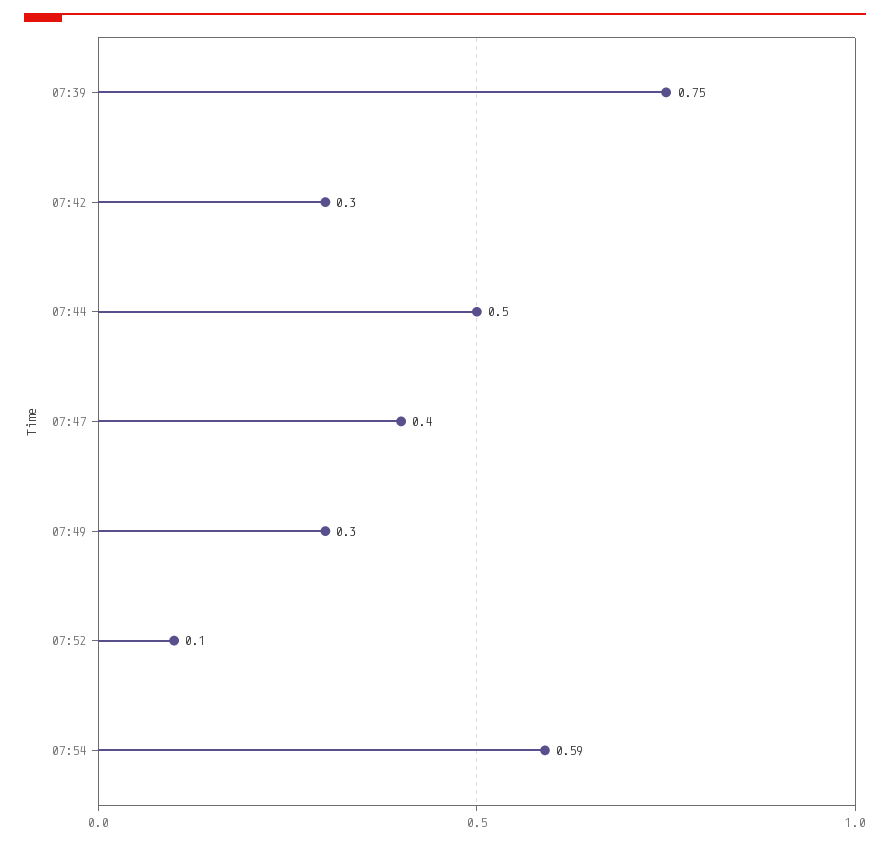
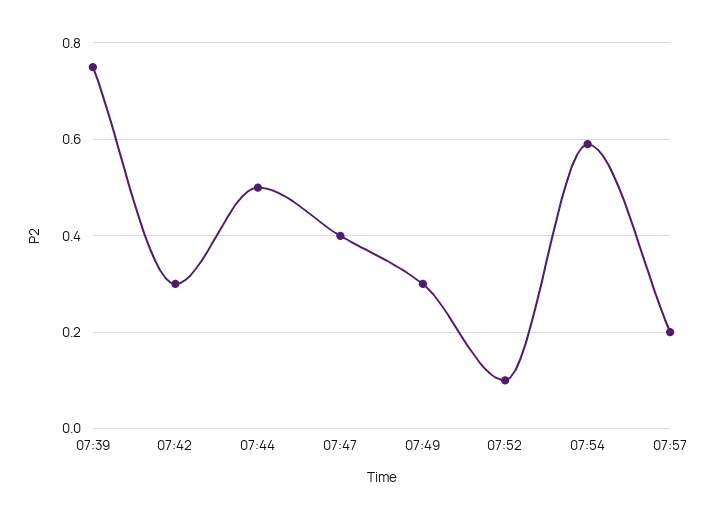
07:57: none -> 0.2

